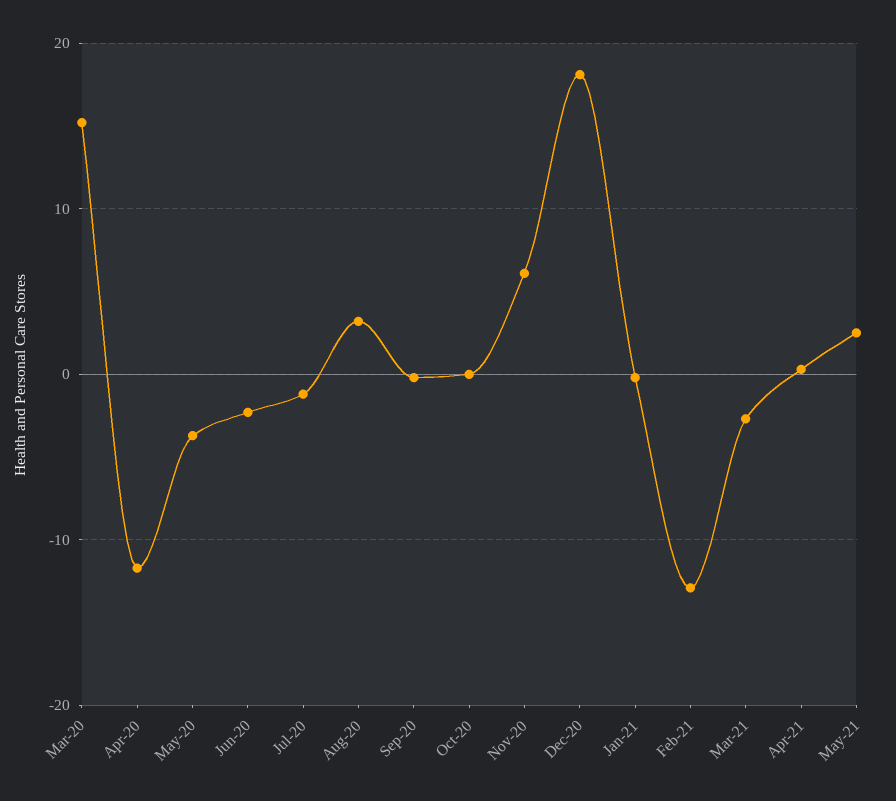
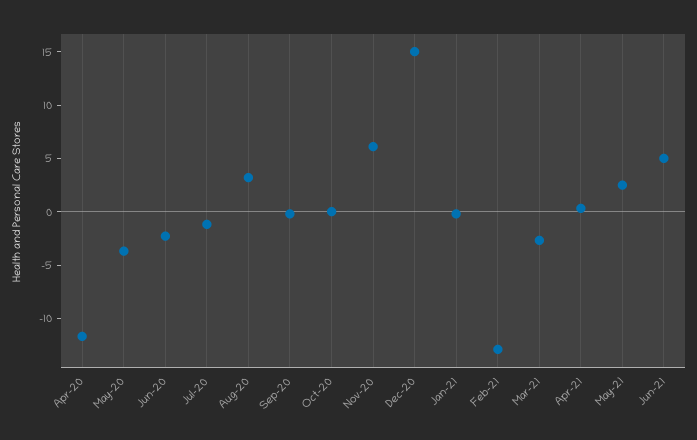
Mar-20: 15 -> none
Dec-20: 18 -> 15
Jun-21: none -> 5

